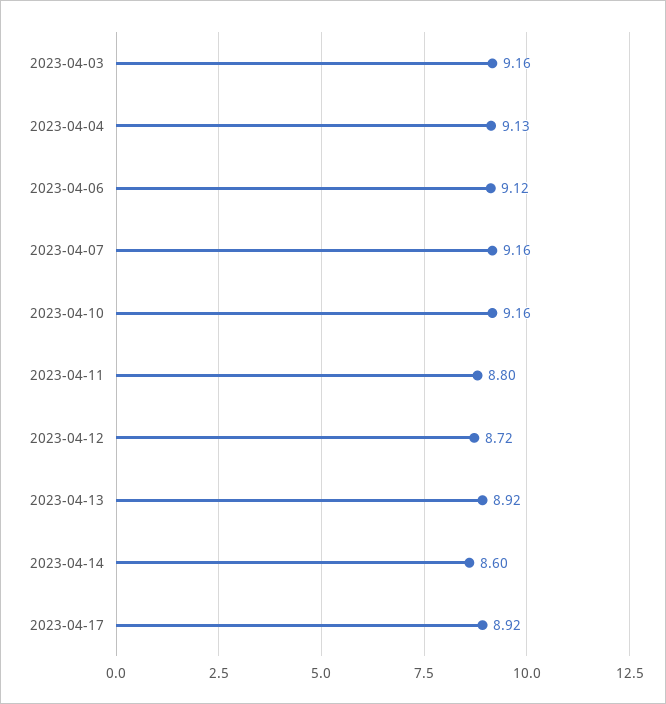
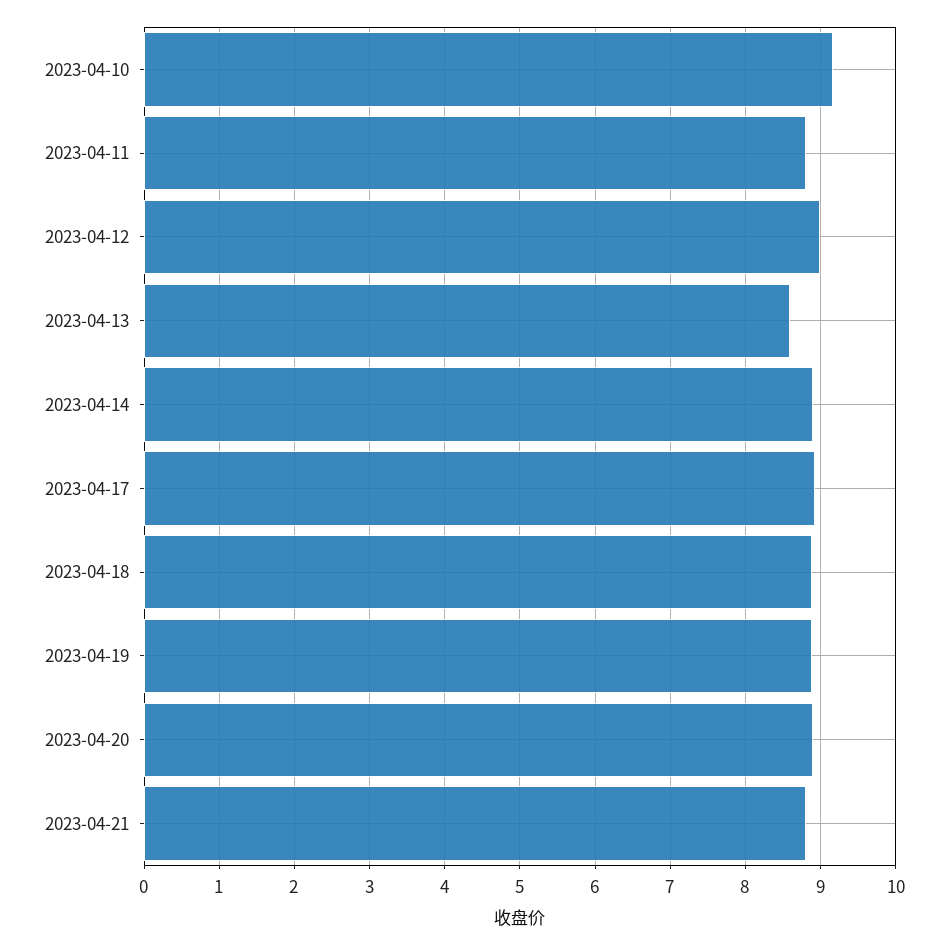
2023-04-03: 9.16 -> none
2023-04-04: 9.13 -> none
2023-04-06: 9.12 -> none
2023-04-07: 9.16 -> none
2023-04-12: 8.72 -> 9
2023-04-13: 8.92 -> 8.6
2023-04-14: 8.6 -> 8.9
2023-04-18: none -> 8.9
2023-04-19: none -> 8.9
2023-04-20: none -> 8.9
2023-04-21: none -> 8.8

